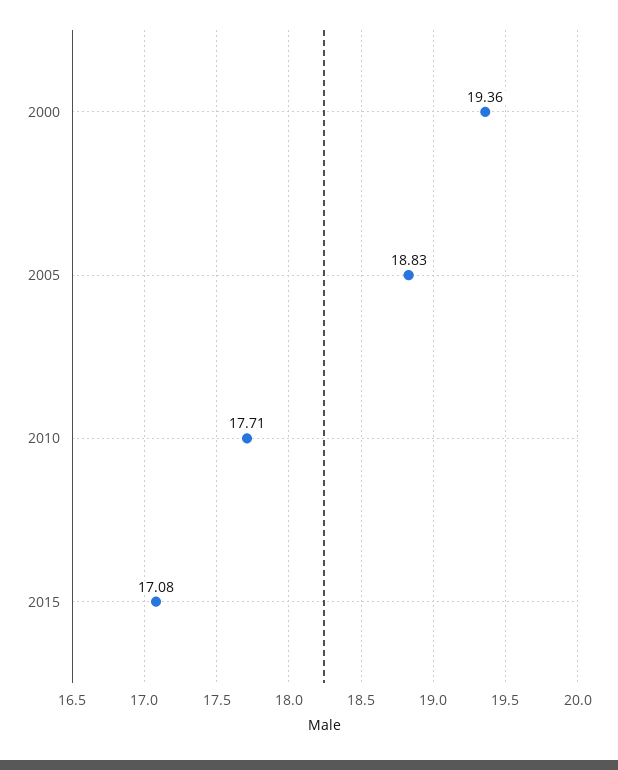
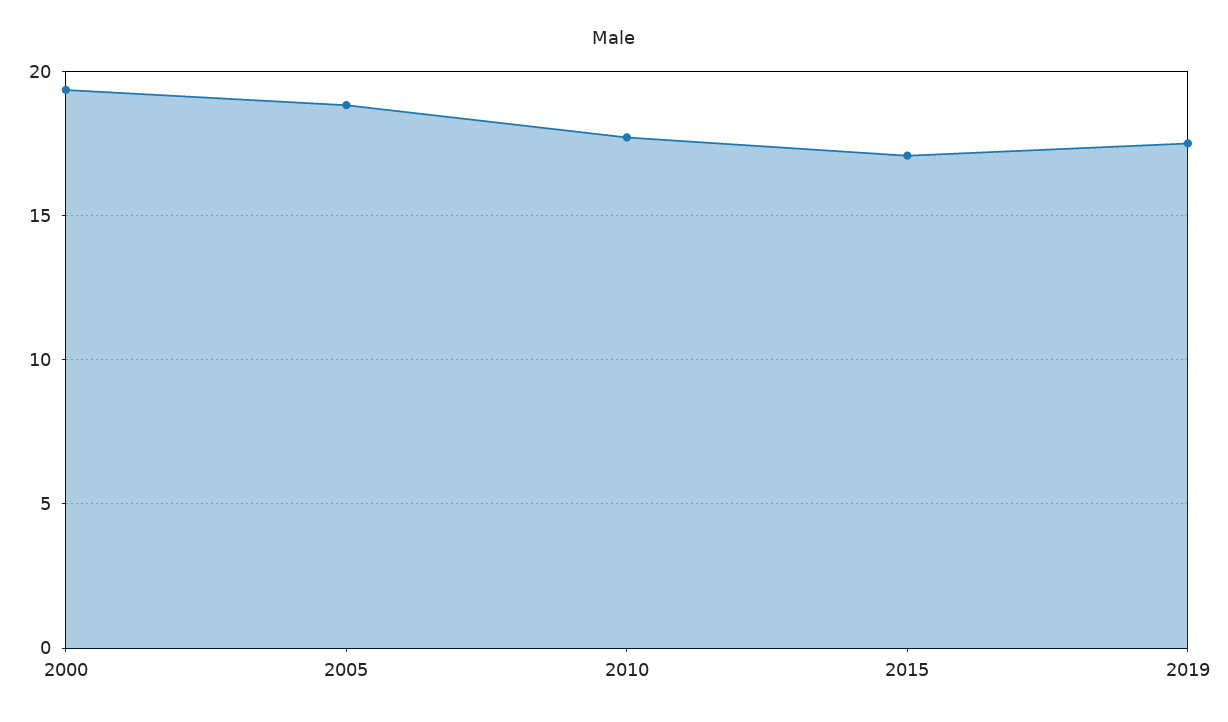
2019: none -> 17.5

